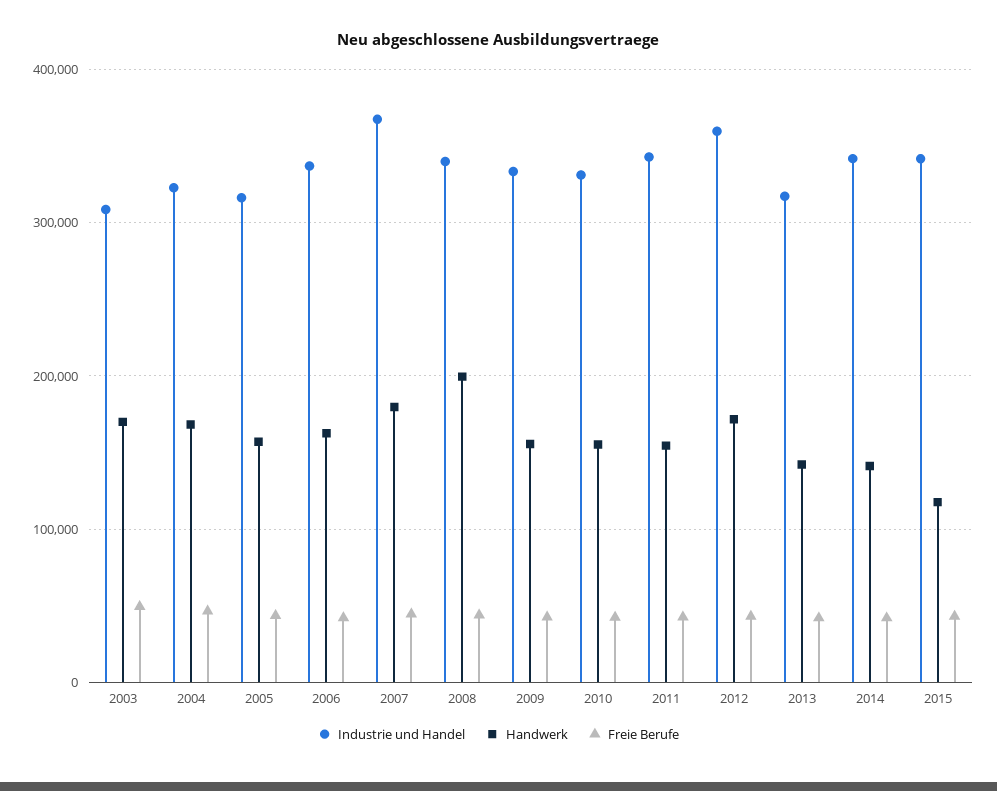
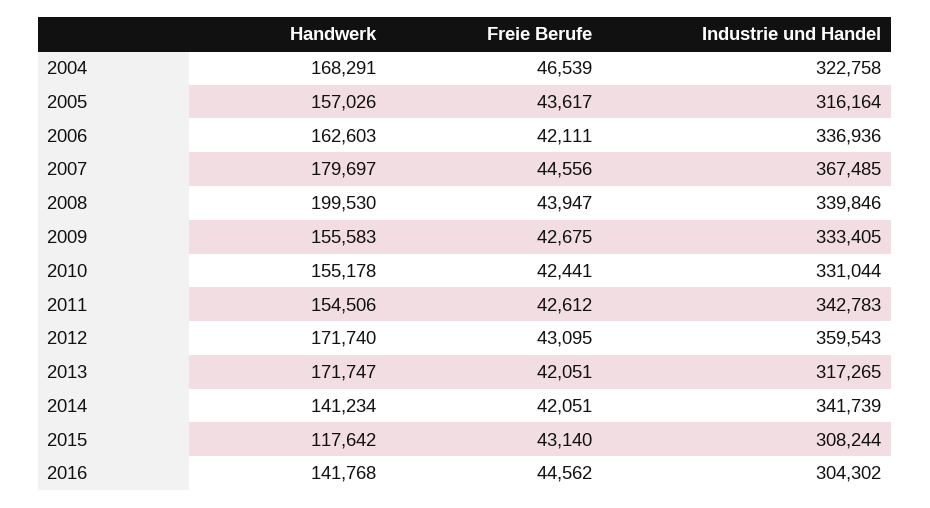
Industrie und Handel, 2003: 310000 -> none
Handwerk, 2003: 170000 -> none
Freie Berufe, 2003: 50000 -> none
Handwerk, 2013: 140000 -> 171747
Industrie und Handel, 2015: 340000 -> 308244
Handwerk, 2016: none -> 141768
Freie Berufe, 2016: none -> 44562
Industrie und Handel, 2016: none -> 304302

